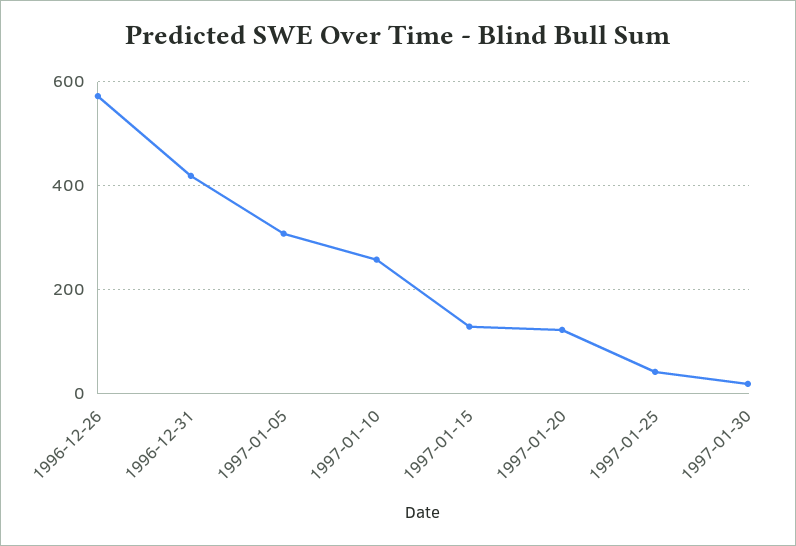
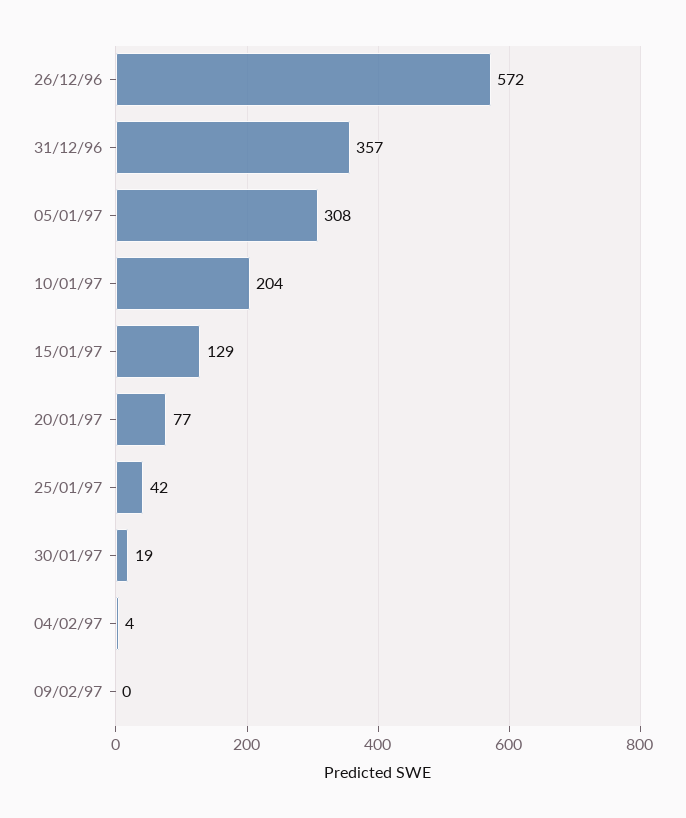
1996-12-31: 420 -> 357
1997-01-10: 260 -> 204
1997-01-20: 120 -> 77
04/02/97: none -> 4
09/02/97: none -> 0

